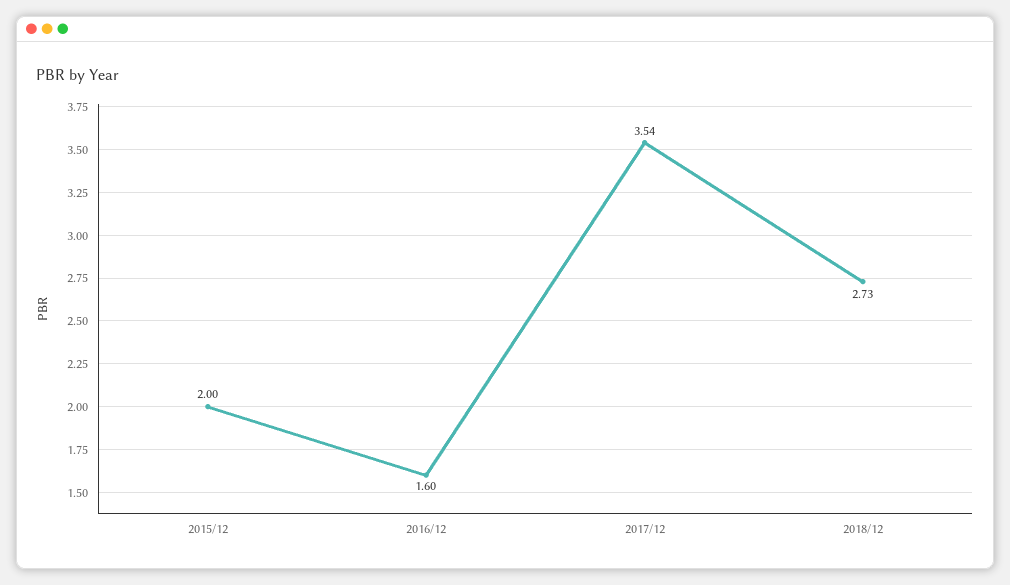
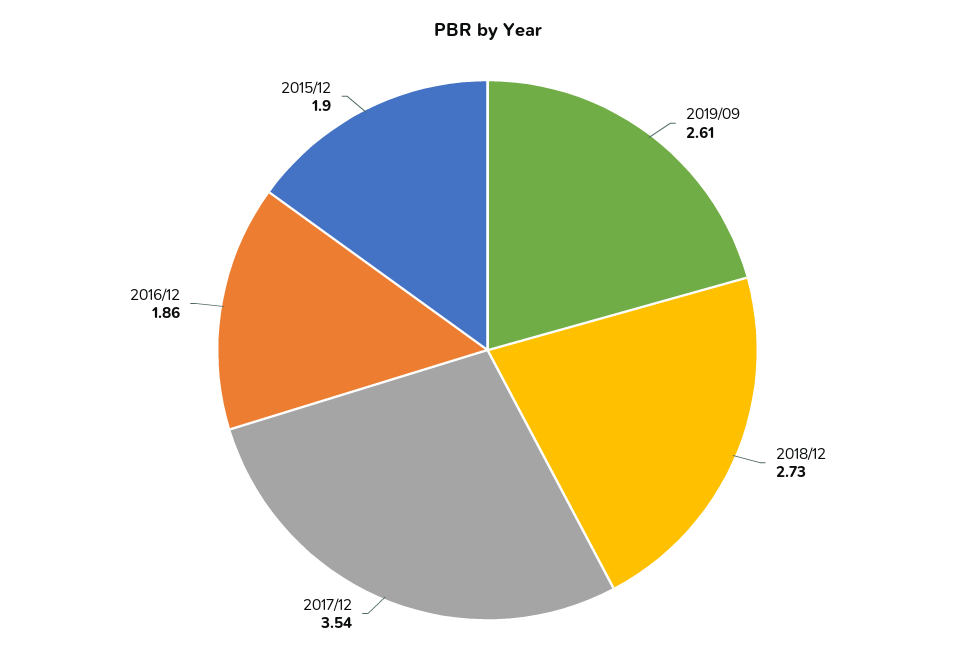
2015/12: 2 -> 1.9
2016/12: 1.6 -> 1.86
2019/09: none -> 2.61

